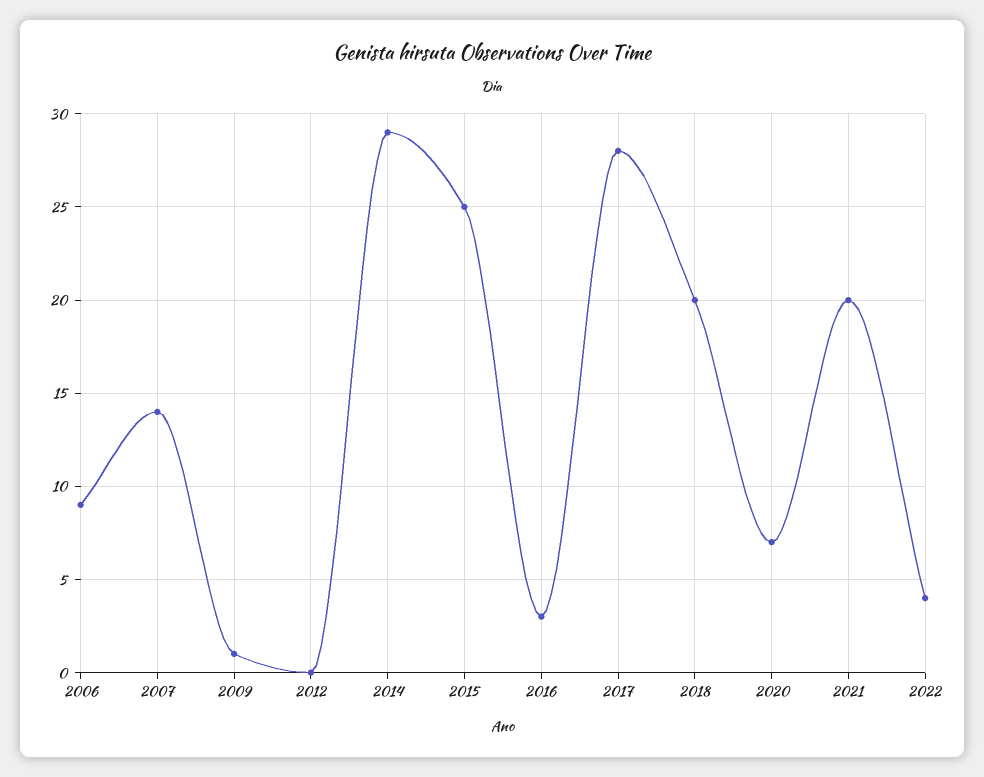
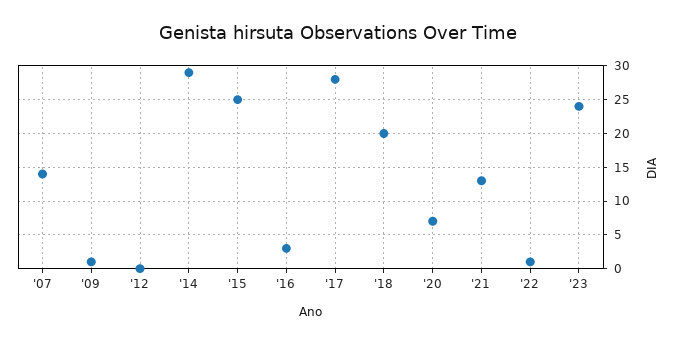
2006: 9 -> none
2021: 20 -> 13
2022: 4 -> 1
'23: none -> 24

